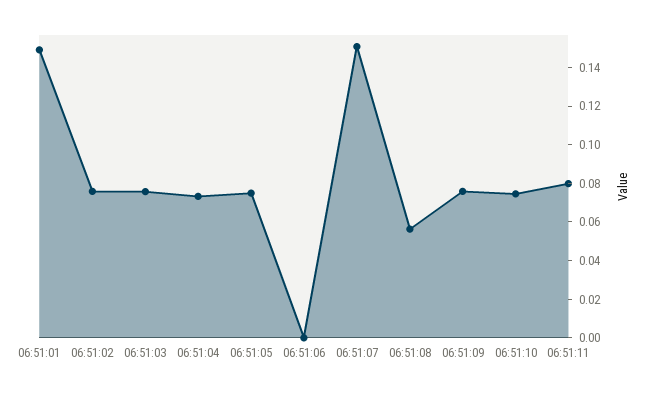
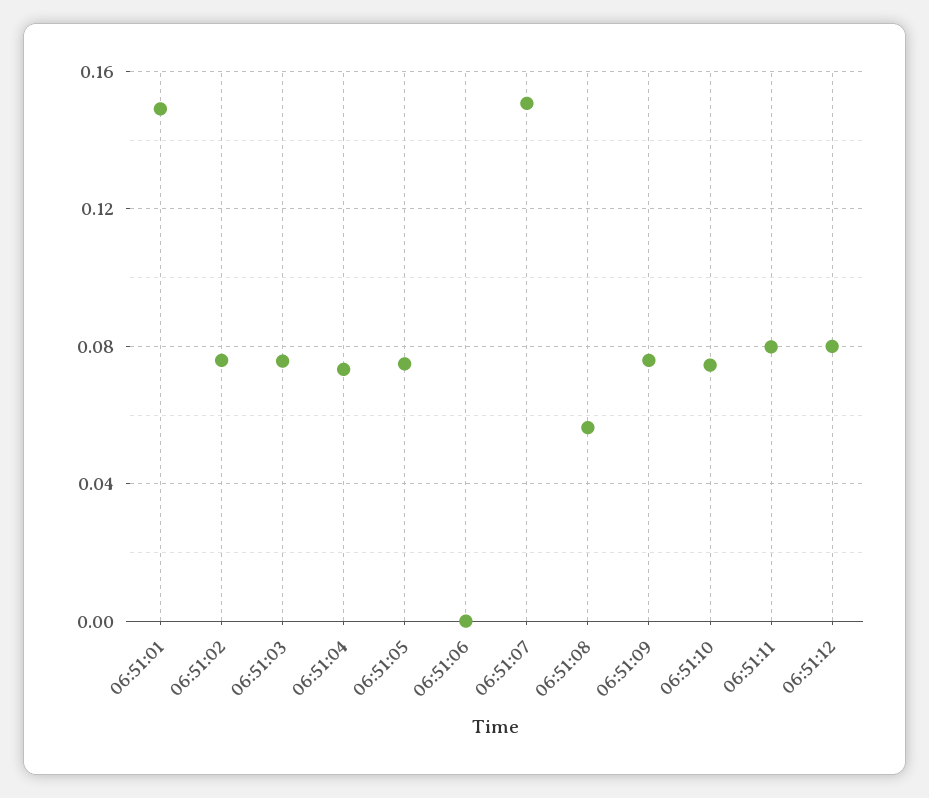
06:51:12: none -> 0.08

